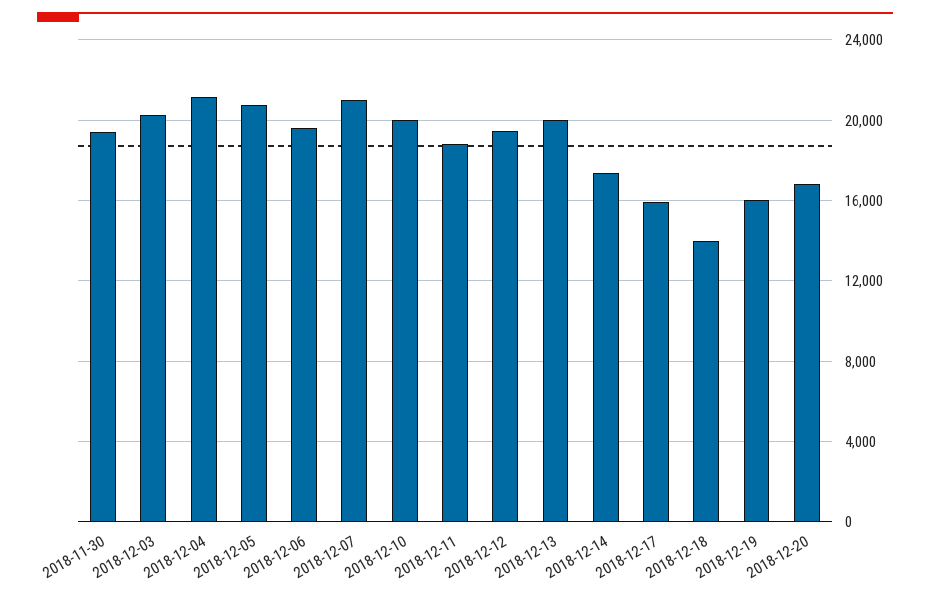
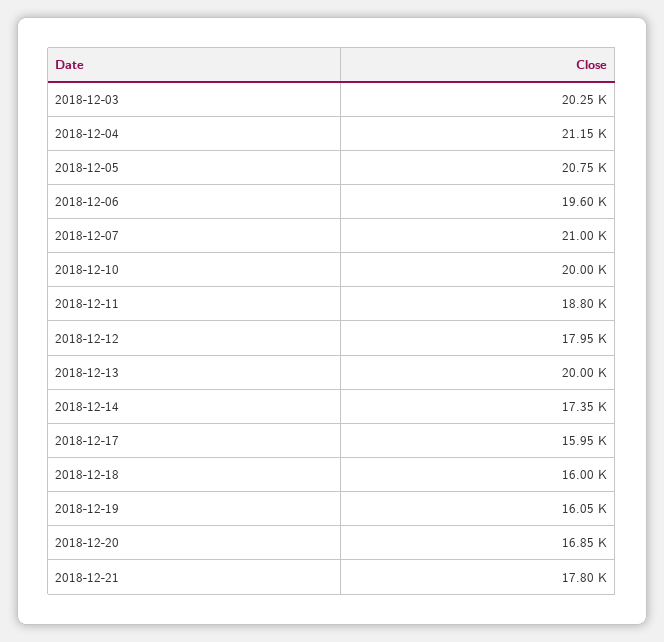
2018-11-30: 19500 -> none
2018-12-12: 19500 -> 17950
2018-12-18: 14000 -> 16000
2018-12-21: none -> 17800

